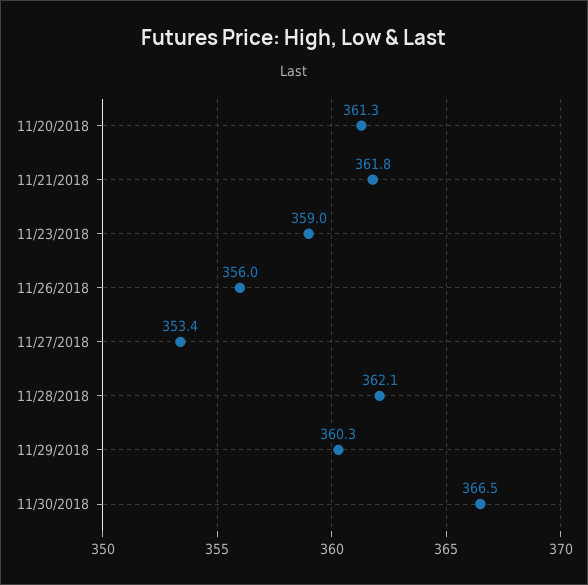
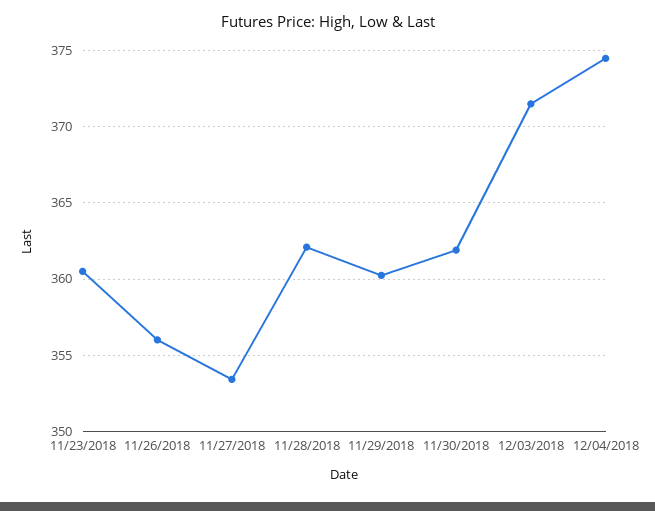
11/20/2018: 361.3 -> none
11/21/2018: 361.8 -> none
11/23/2018: 359 -> 360.5
11/30/2018: 366.5 -> 362
12/03/2018: none -> 371.5
12/04/2018: none -> 374.5

